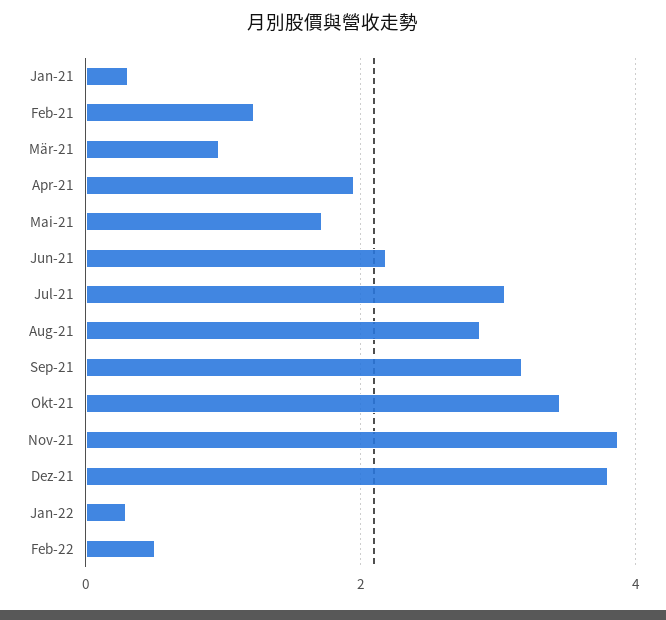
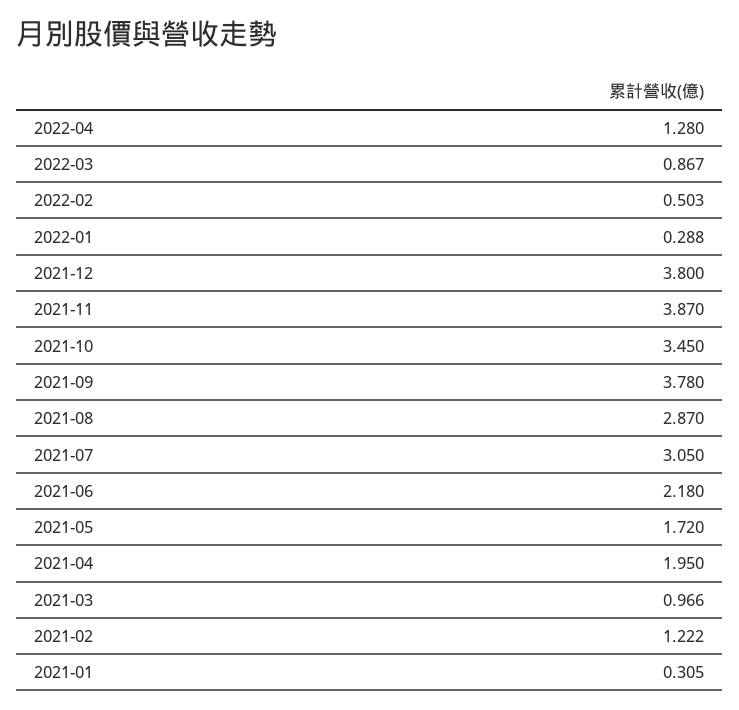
Sep-21: 3.2 -> 3.78
2022-04: none -> 1.28
2022-03: none -> 0.867

